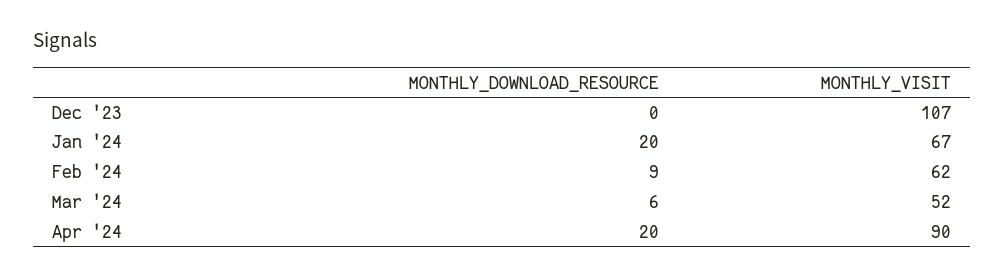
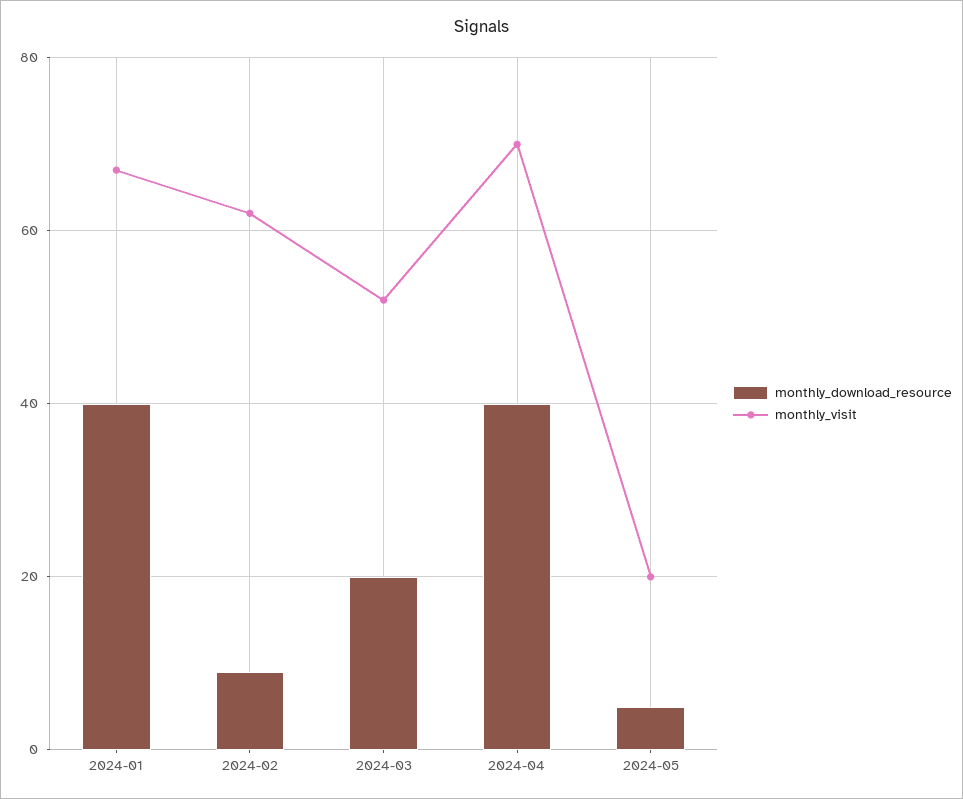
MONTHLY_DOWNLOAD_RESOURCE, Dec '23: 0 -> none
MONTHLY_VISIT, Dec '23: 107 -> none
MONTHLY_DOWNLOAD_RESOURCE, Jan '24: 20 -> 40
MONTHLY_DOWNLOAD_RESOURCE, Mar '24: 6 -> 20
MONTHLY_DOWNLOAD_RESOURCE, Apr '24: 20 -> 40
MONTHLY_VISIT, Apr '24: 90 -> 70
MONTHLY_DOWNLOAD_RESOURCE, 2024-05: none -> 5
MONTHLY_VISIT, 2024-05: none -> 20

